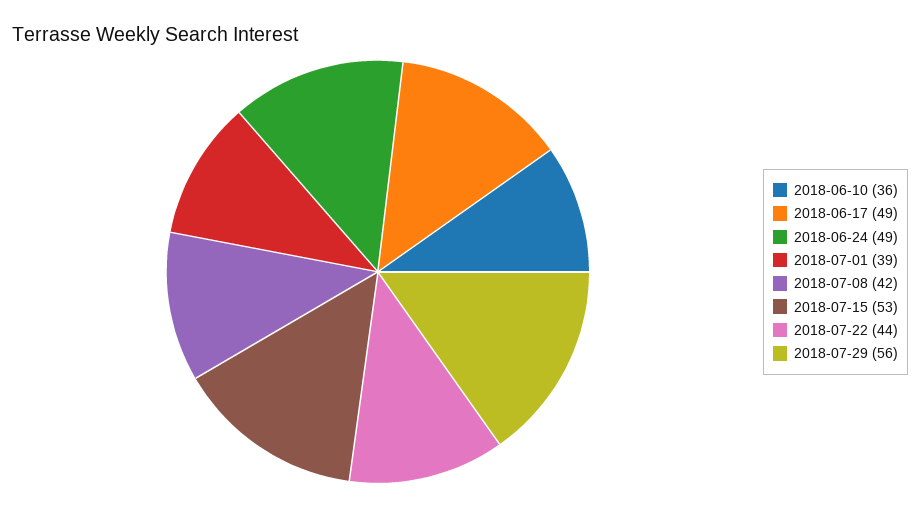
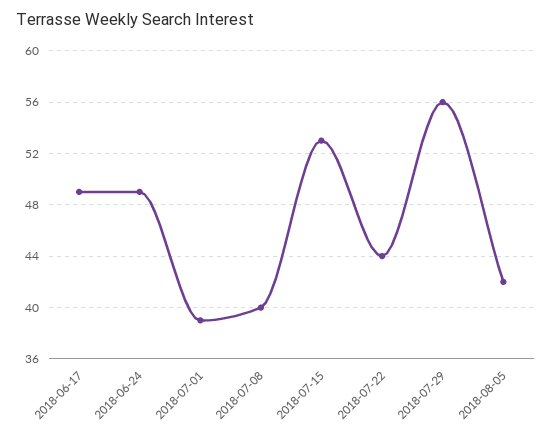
2018-06-10: 36 -> none
2018-07-08: 42 -> 40
2018-08-05: none -> 42

